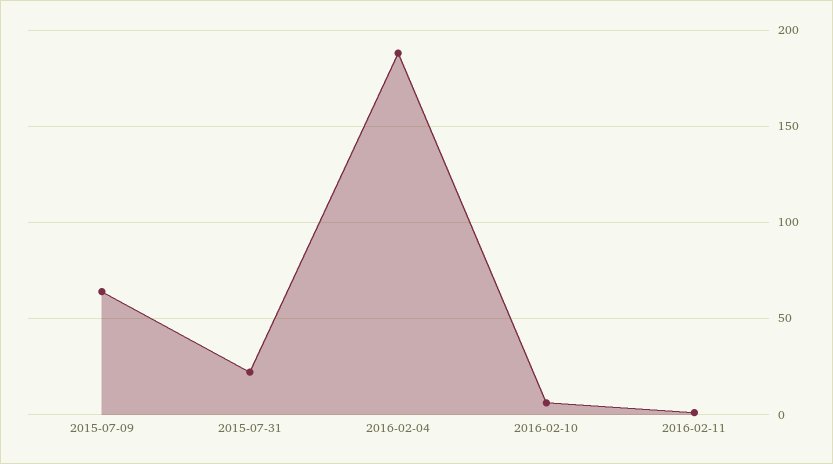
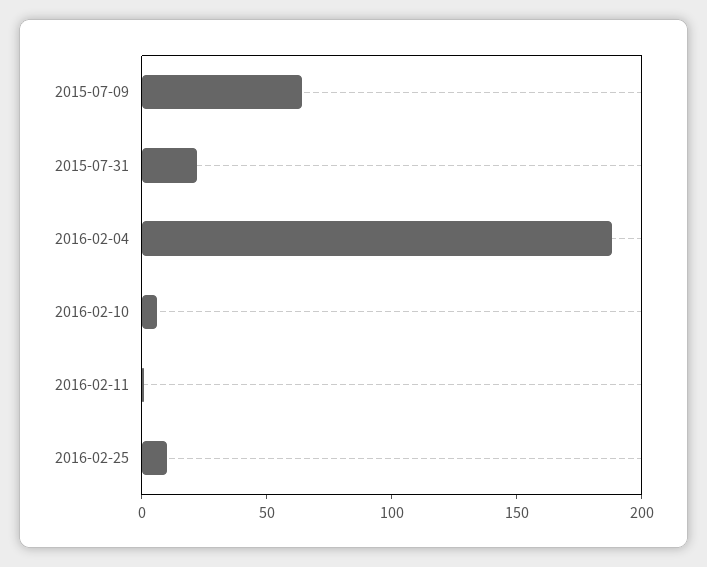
2016-02-25: none -> 10

